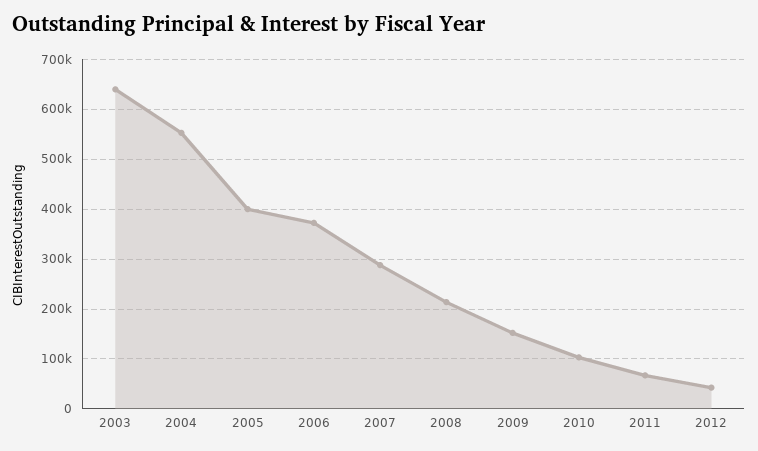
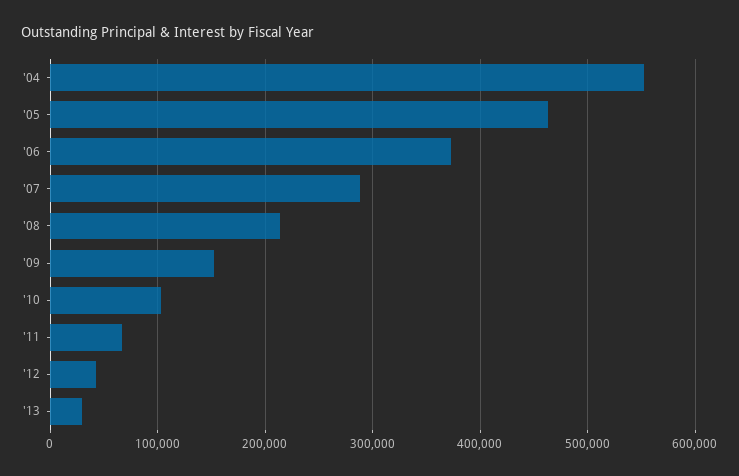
2003: 640000 -> none
2005: 400000 -> 460000
'13: none -> 30000

